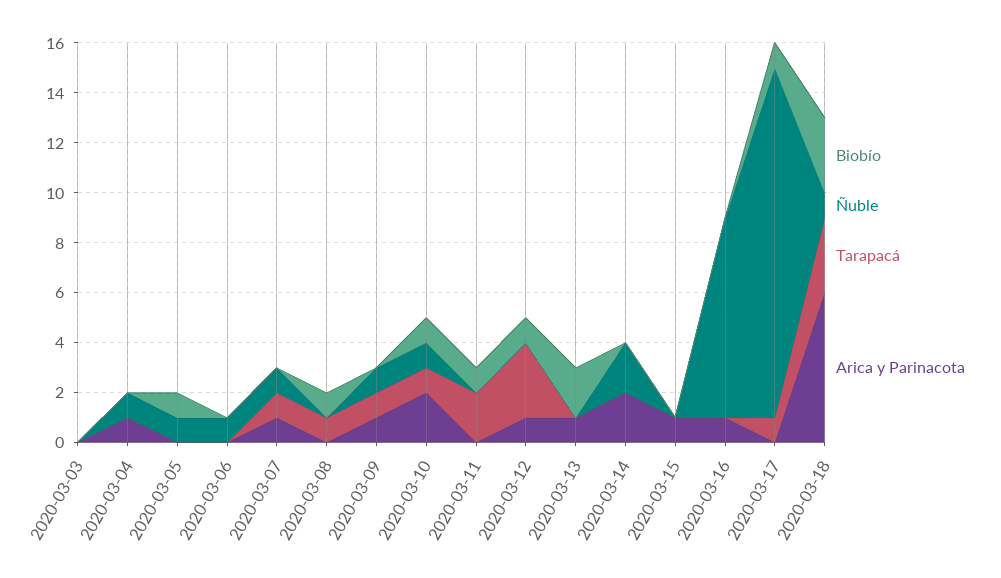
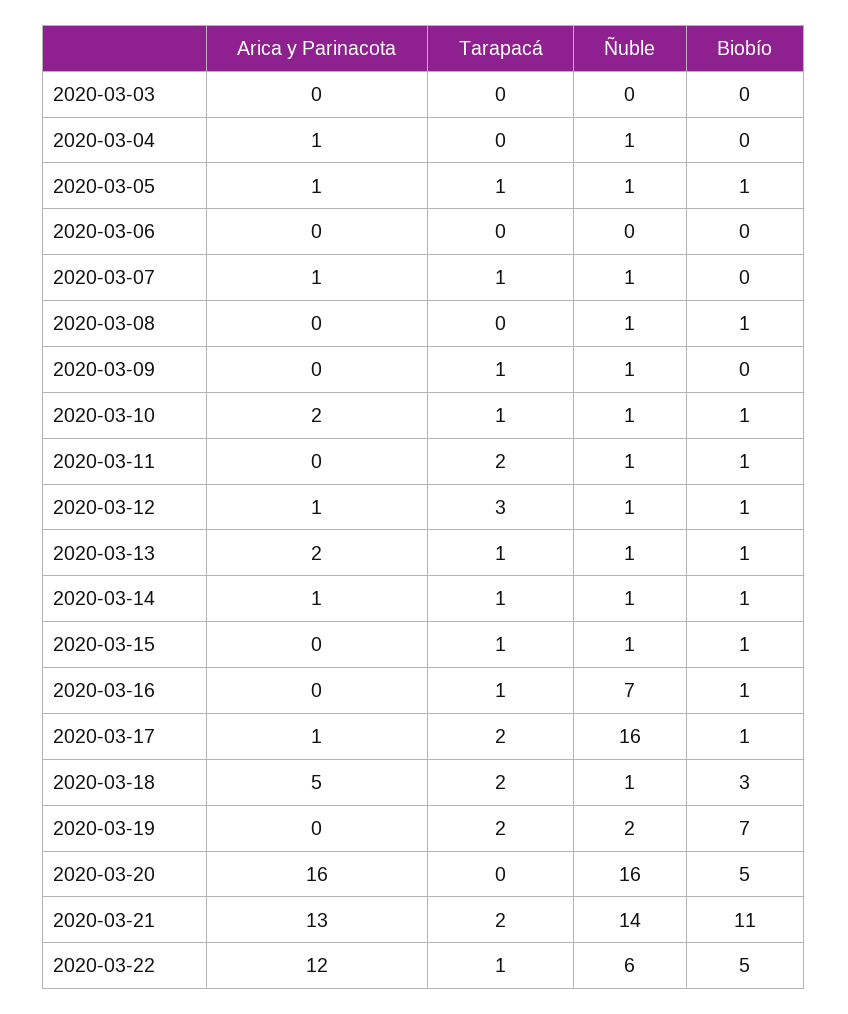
Tarapacá, 2020-03-05: 0 -> 1
Arica y Parinacota, 2020-03-05: 0 -> 1
Ñuble, 2020-03-06: 1 -> 0
Ñuble, 2020-03-08: 0 -> 1
Tarapacá, 2020-03-08: 1 -> 0
Arica y Parinacota, 2020-03-09: 1 -> 0
Ñuble, 2020-03-11: 0 -> 1
Ñuble, 2020-03-12: 0 -> 1
Biobío, 2020-03-13: 2 -> 1
Ñuble, 2020-03-13: 0 -> 1
Tarapacá, 2020-03-13: 0 -> 1
Arica y Parinacota, 2020-03-13: 1 -> 2
Biobío, 2020-03-14: 0 -> 1
Ñuble, 2020-03-14: 2 -> 1
Tarapacá, 2020-03-14: 0 -> 1
Arica y Parinacota, 2020-03-14: 2 -> 1
Biobío, 2020-03-15: 0 -> 1
Ñuble, 2020-03-15: 0 -> 1
Tarapacá, 2020-03-15: 0 -> 1
Arica y Parinacota, 2020-03-15: 1 -> 0
Biobío, 2020-03-16: 0 -> 1
Ñuble, 2020-03-16: 8 -> 7
Tarapacá, 2020-03-16: 0 -> 1
Arica y Parinacota, 2020-03-16: 1 -> 0
Ñuble, 2020-03-17: 14 -> 16
Tarapacá, 2020-03-17: 1 -> 2
Arica y Parinacota, 2020-03-17: 0 -> 1
Tarapacá, 2020-03-18: 3 -> 2
Arica y Parinacota, 2020-03-18: 6 -> 5
Arica y Parinacota, 2020-03-19: none -> 0
Tarapacá, 2020-03-19: none -> 2
Ñuble, 2020-03-19: none -> 2
Biobío, 2020-03-19: none -> 7
Arica y Parinacota, 2020-03-20: none -> 16
Tarapacá, 2020-03-20: none -> 0
Ñuble, 2020-03-20: none -> 16
Biobío, 2020-03-20: none -> 5
Arica y Parinacota, 2020-03-21: none -> 13
Tarapacá, 2020-03-21: none -> 2
Ñuble, 2020-03-21: none -> 14
Biobío, 2020-03-21: none -> 11
Arica y Parinacota, 2020-03-22: none -> 12
Tarapacá, 2020-03-22: none -> 1
Ñuble, 2020-03-22: none -> 6
Biobío, 2020-03-22: none -> 5

